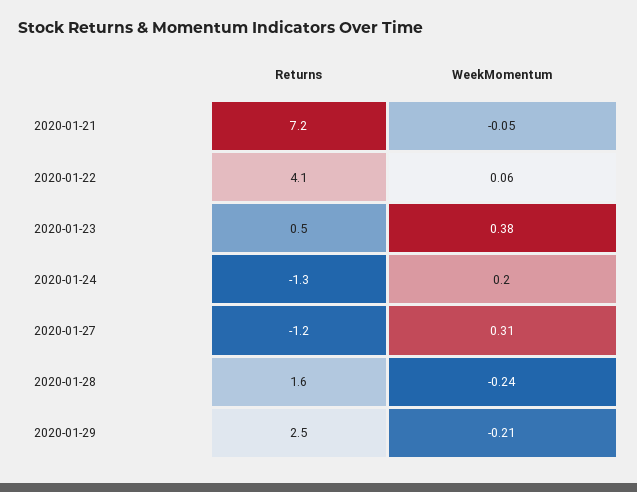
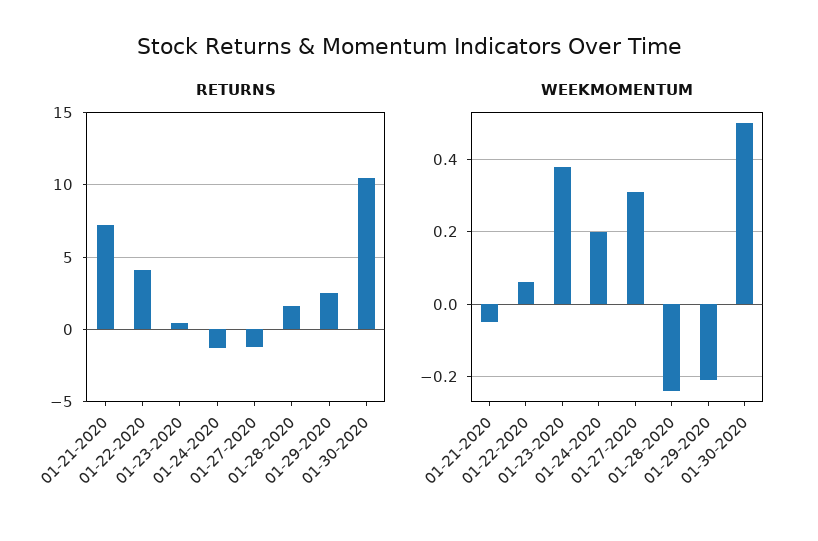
Returns, 01-30-2020: none -> 10.5
WeekMomentum, 01-30-2020: none -> 0.5

